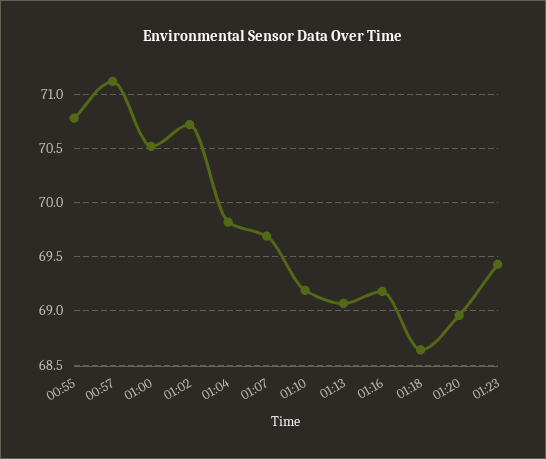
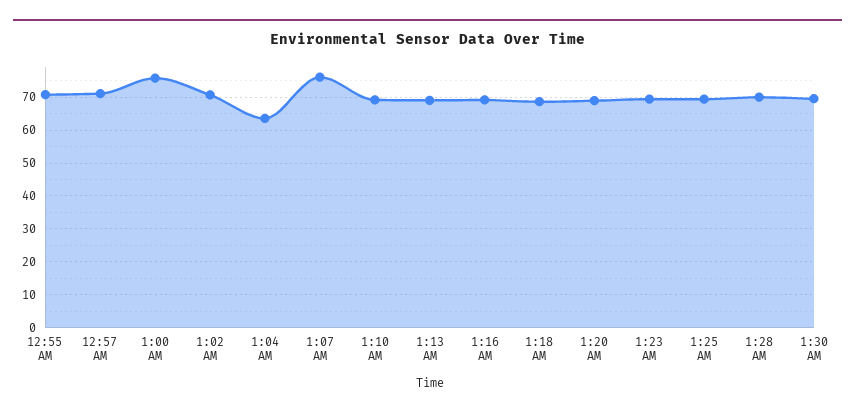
01:00: 70.5 -> 76
01:04: 69.8 -> 64
01:07: 69.7 -> 76
1:25 AM: none -> 70
1:28 AM: none -> 70
1:30 AM: none -> 70

